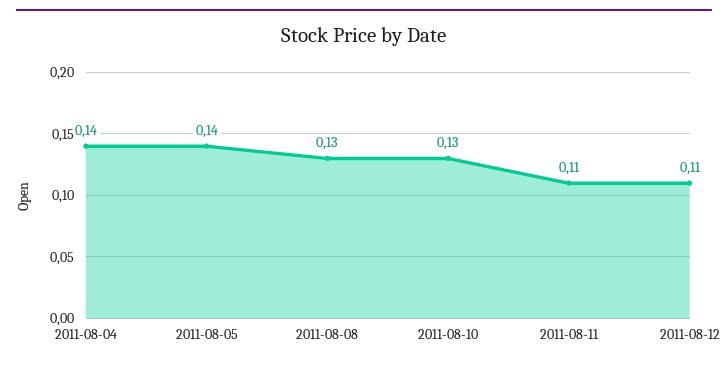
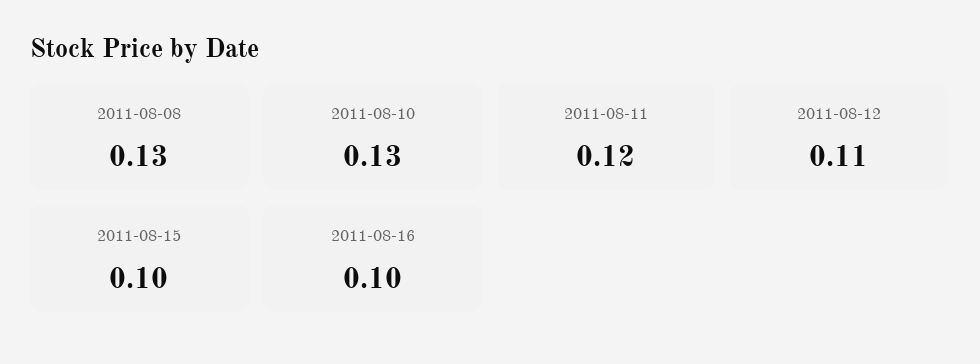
2011-08-04: 0.14 -> none
2011-08-05: 0.14 -> none
2011-08-11: 0.11 -> 0.12
2011-08-15: none -> 0.1
2011-08-16: none -> 0.1

